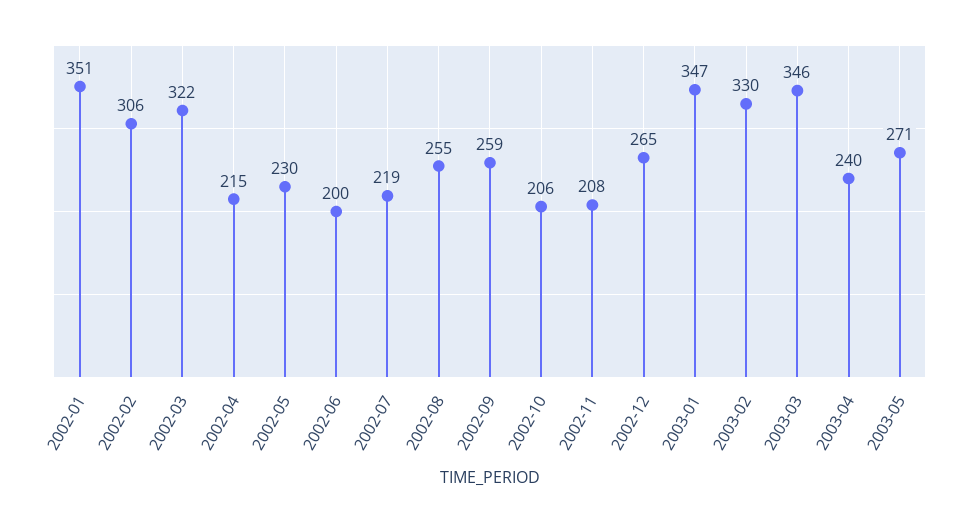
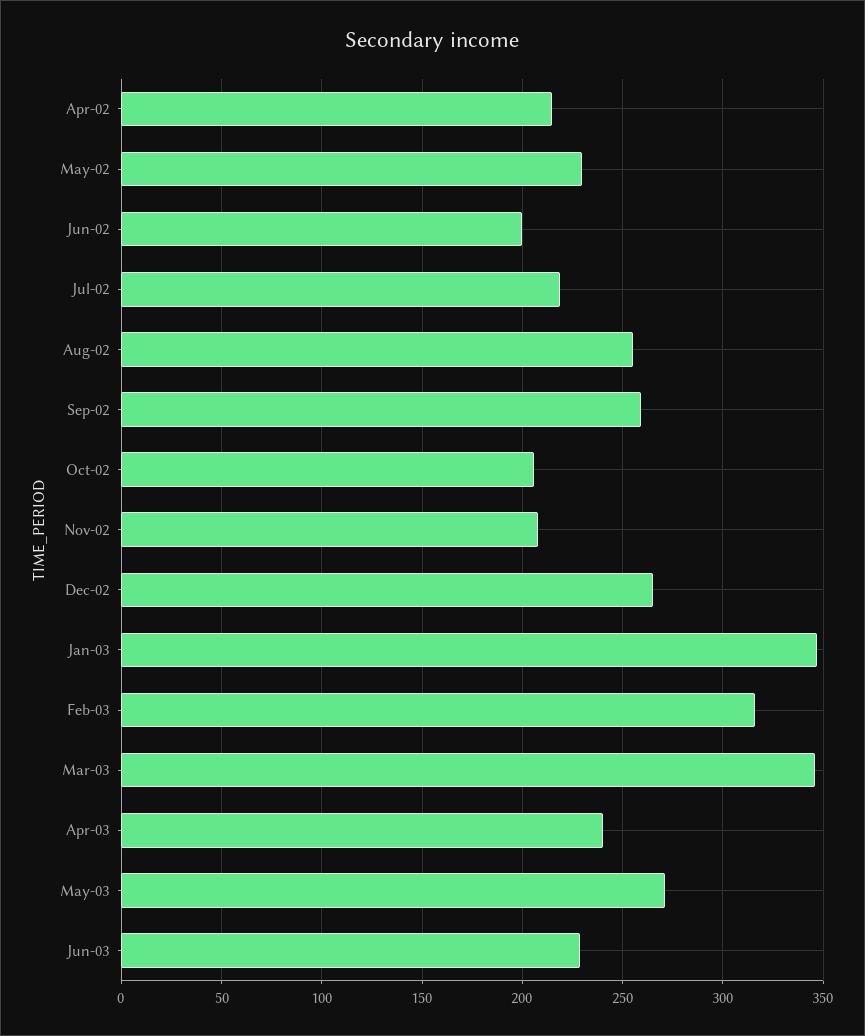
2002-01: 351 -> none
2002-02: 306 -> none
2002-03: 322 -> none
2003-02: 330 -> 315
Jun-03: none -> 230

